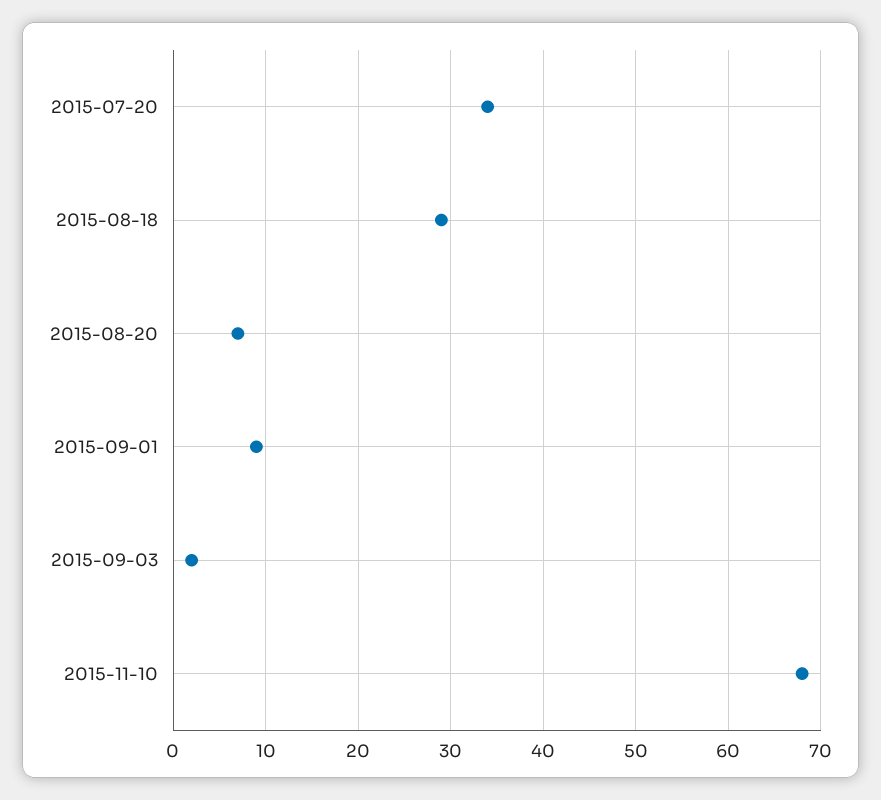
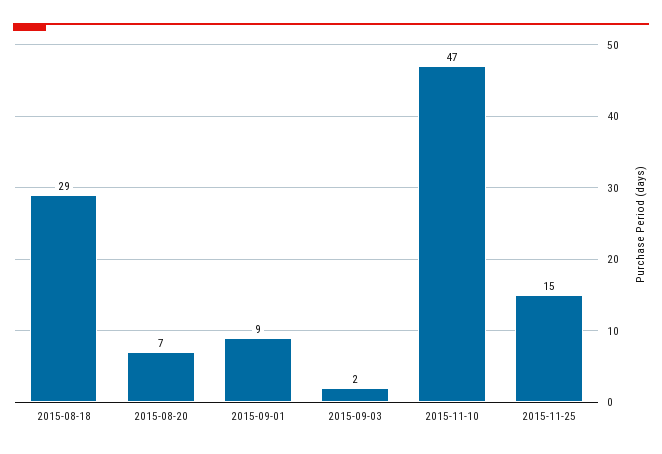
2015-07-20: 34 -> none
2015-11-10: 68 -> 47
2015-11-25: none -> 15

